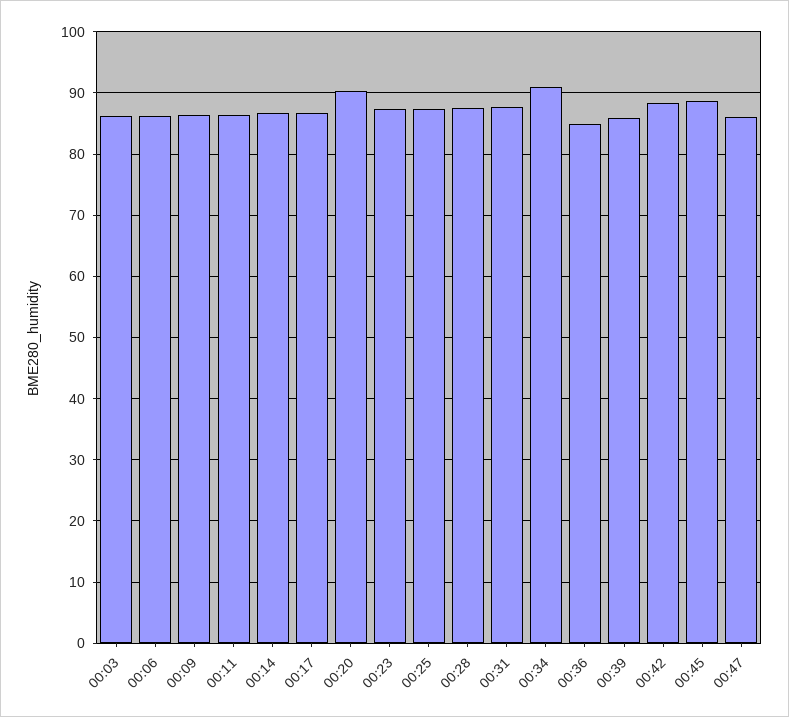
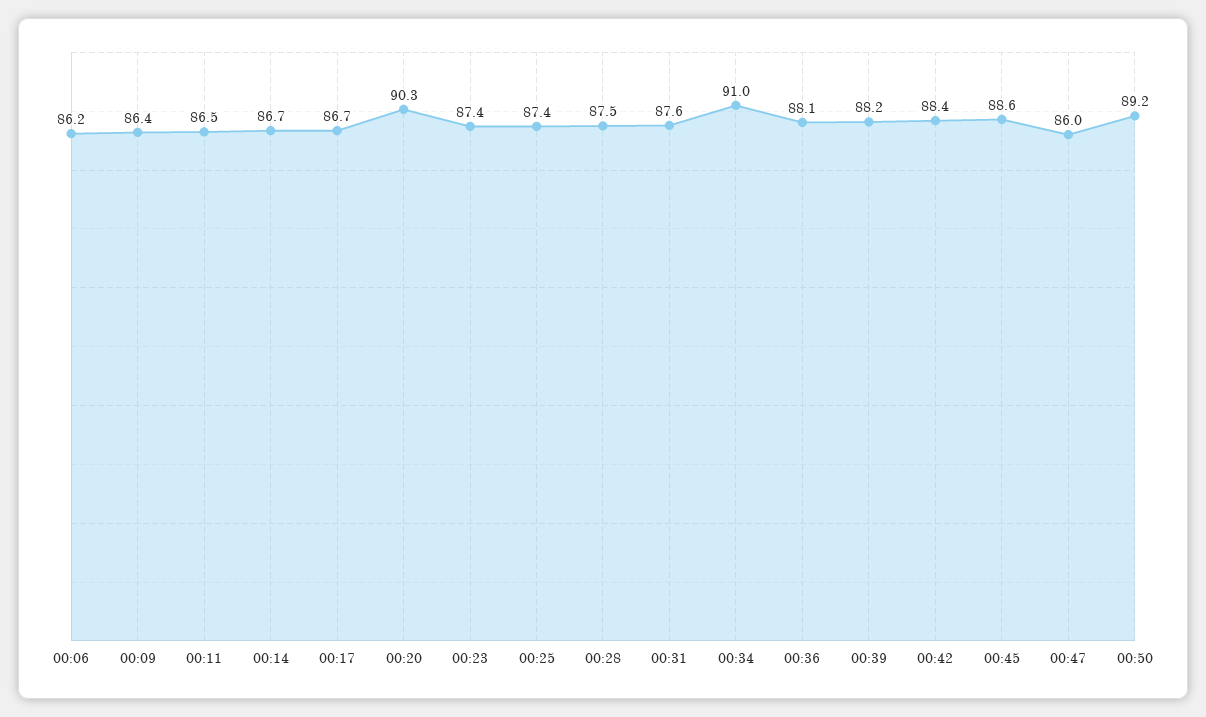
00:03: 86 -> none
00:36: 85 -> 88.1
00:39: 86 -> 88.2
00:50: none -> 89.2

